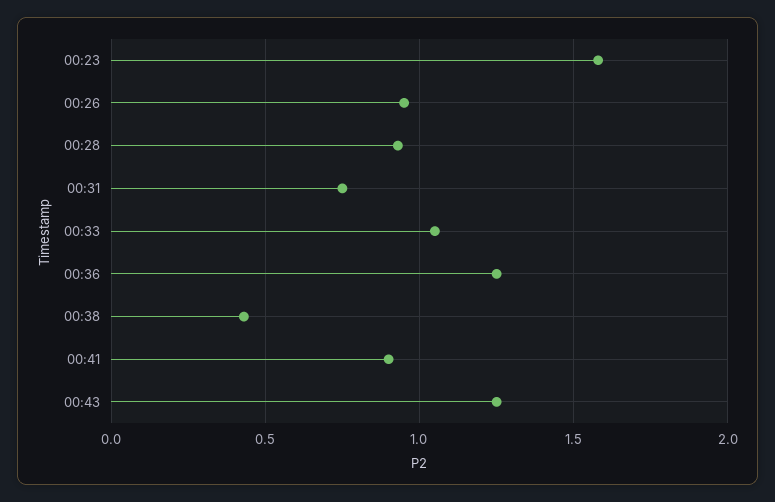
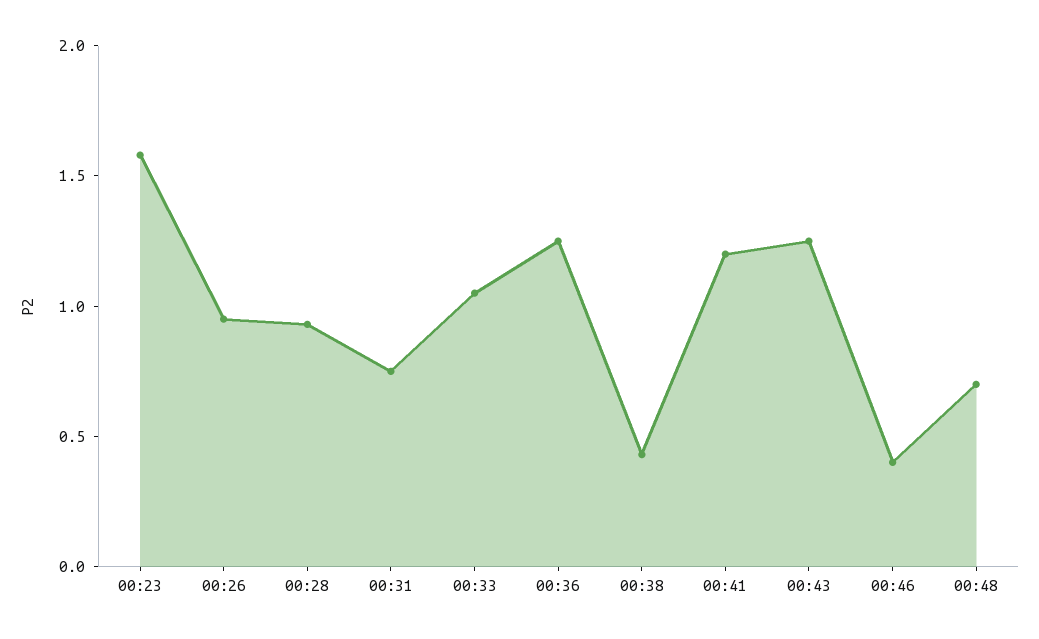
00:41: 0.9 -> 1.2
00:46: none -> 0.4
00:48: none -> 0.7

